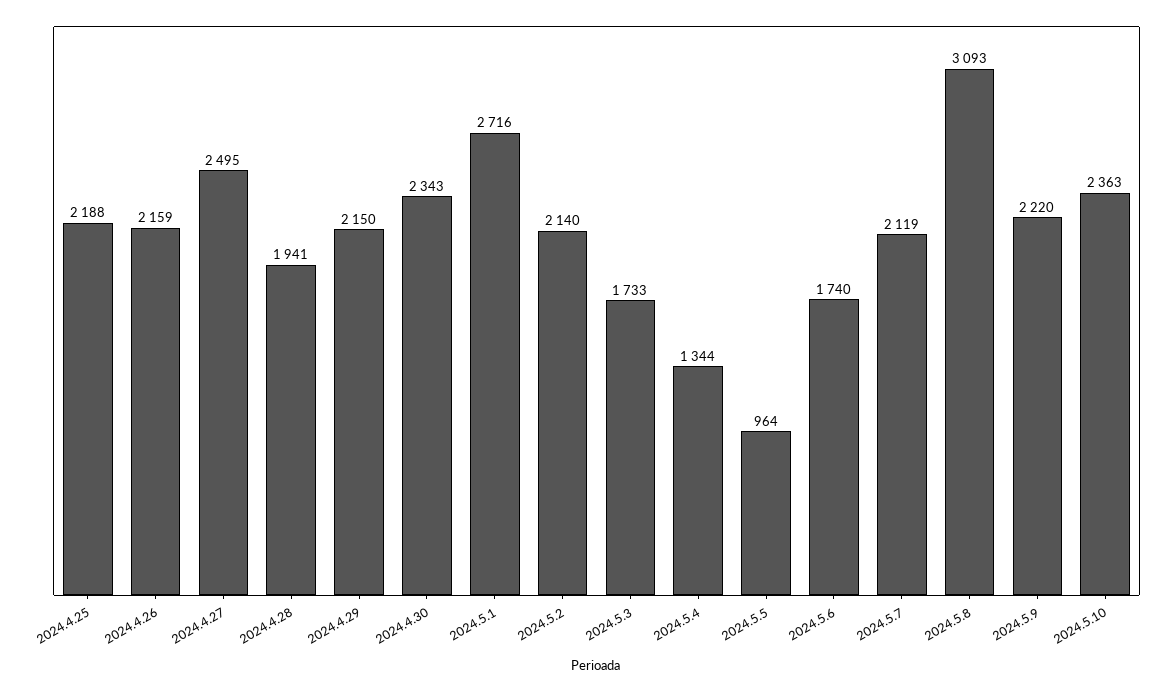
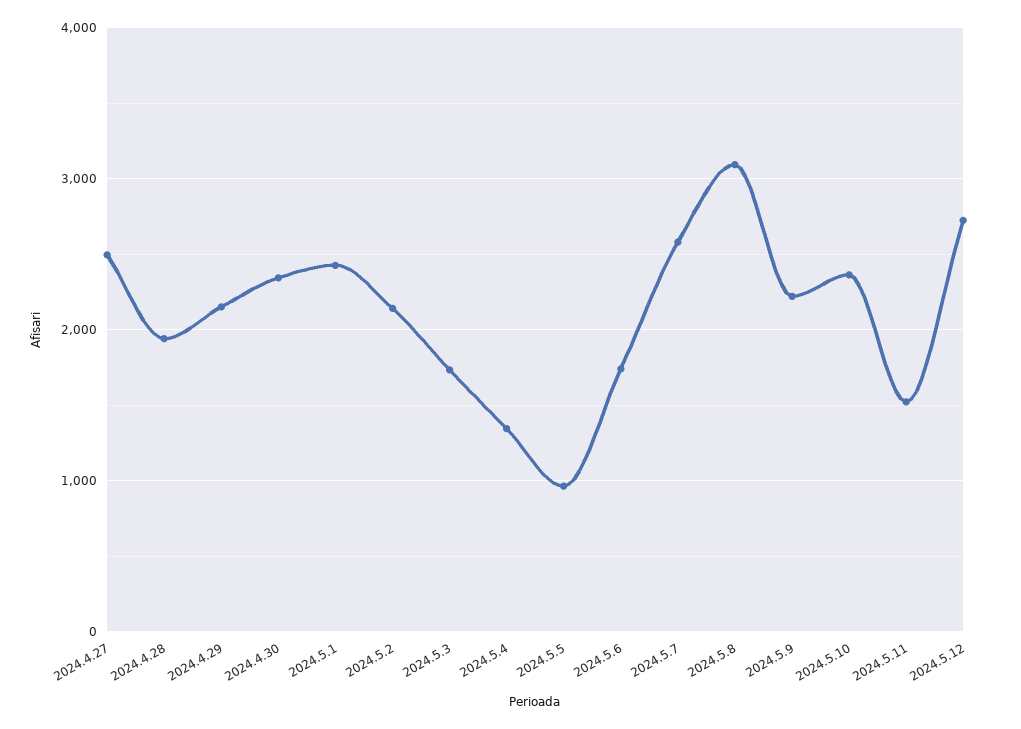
2024.4.25: 2188 -> none
2024.4.26: 2159 -> none
2024.5.1: 2716 -> 2400
2024.5.7: 2119 -> 2600
2024.5.11: none -> 1500
2024.5.12: none -> 2700

